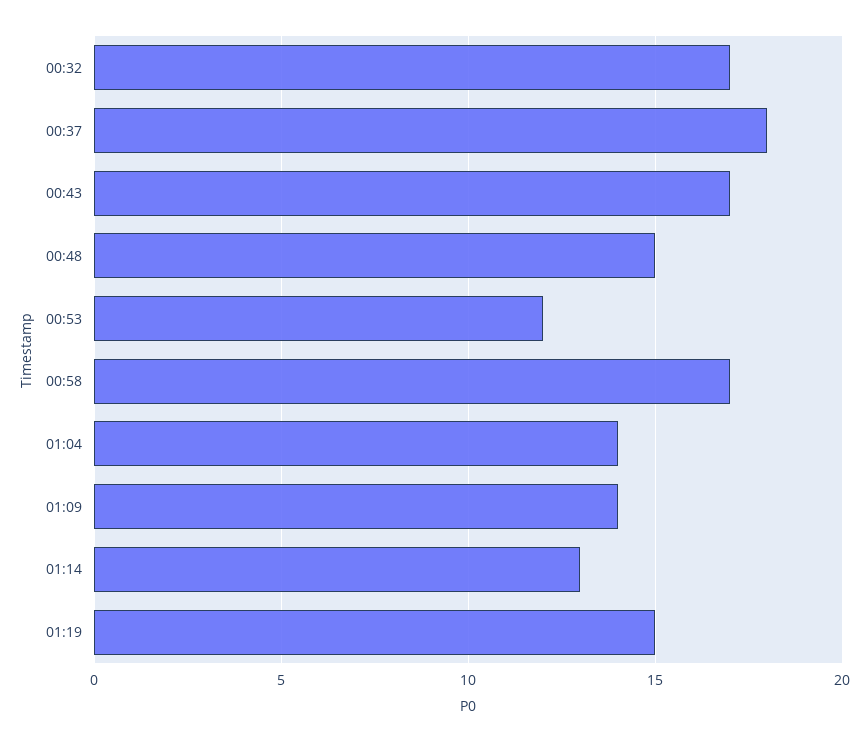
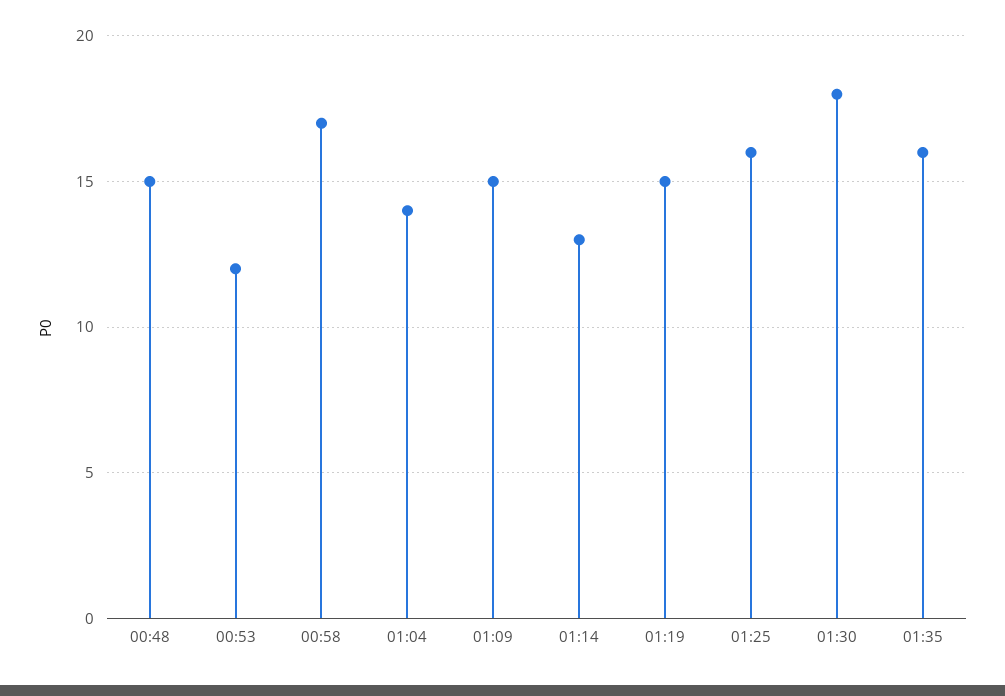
00:32: 17 -> none
00:37: 18 -> none
00:43: 17 -> none
01:09: 14 -> 15
01:25: none -> 16
01:30: none -> 18
01:35: none -> 16

